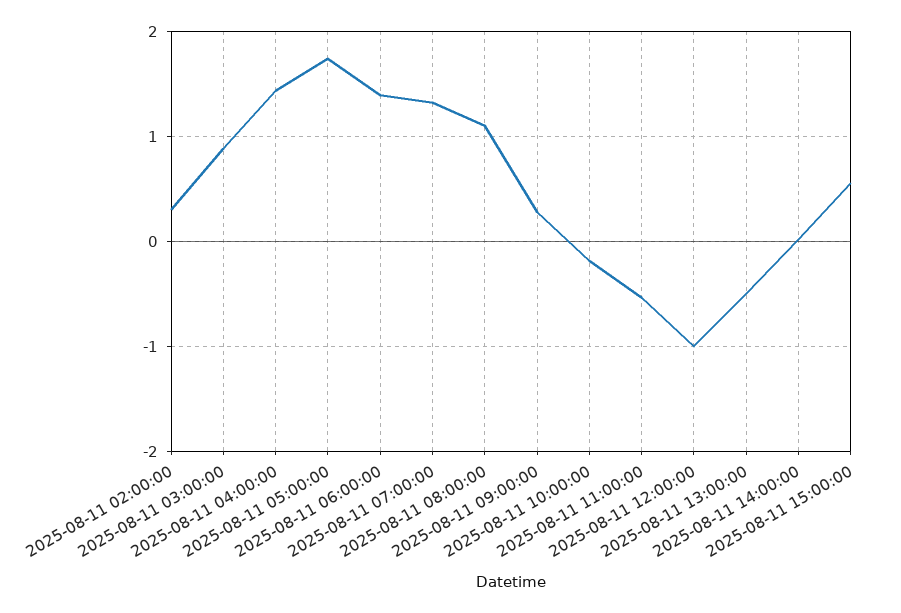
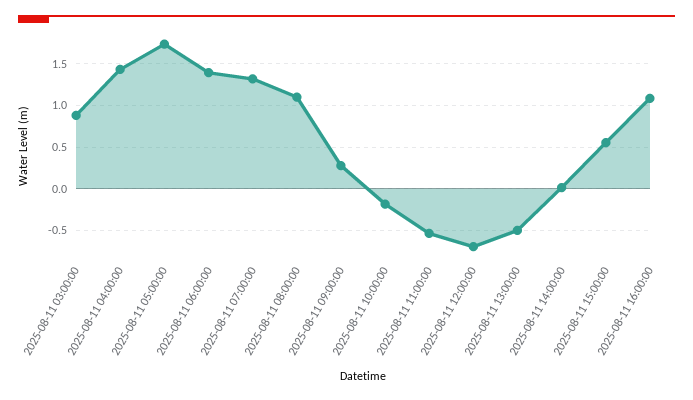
2025-08-11 02:00:00: 0.3 -> none
2025-08-11 12:00:00: -1 -> -0.7
2025-08-11 16:00:00: none -> 1.1

